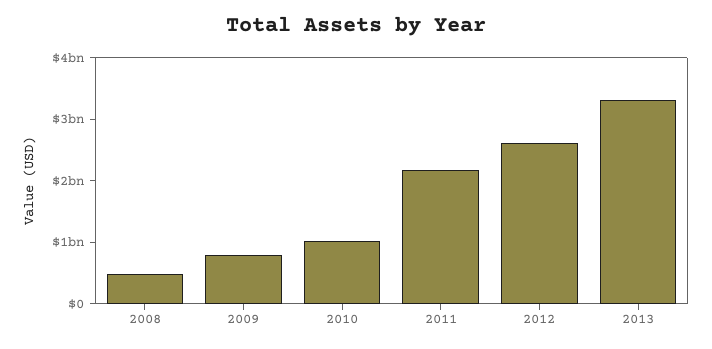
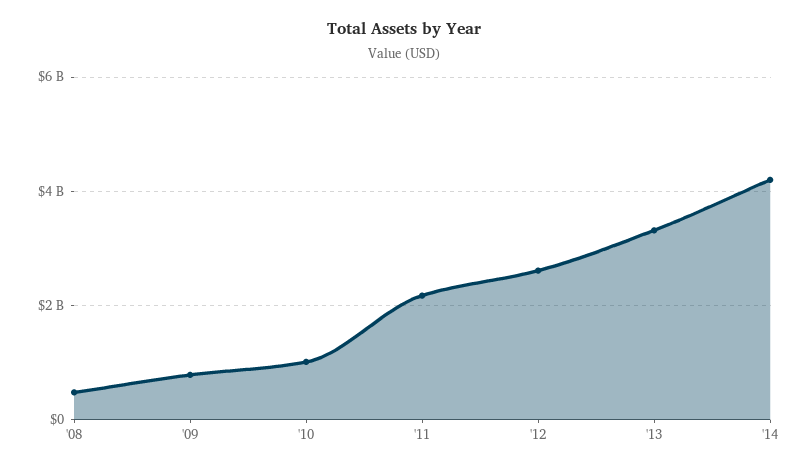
'14: none -> 4200000000

